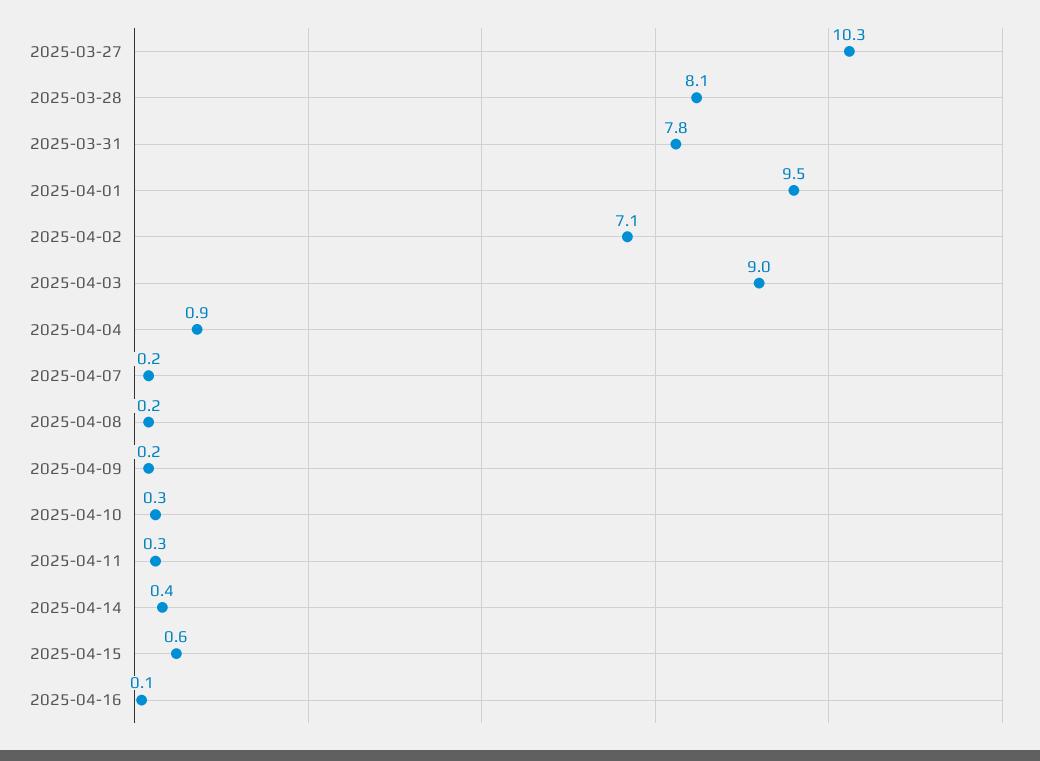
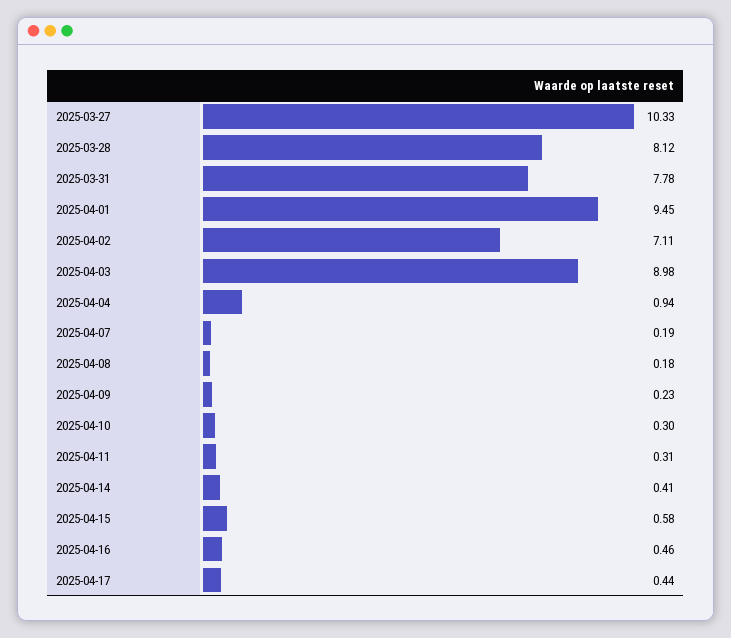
2025-04-16: 0.1 -> 0.46
2025-04-17: none -> 0.44

